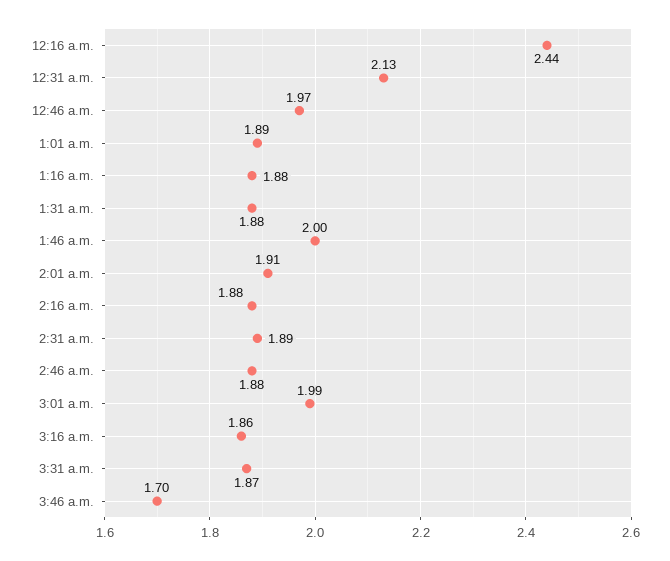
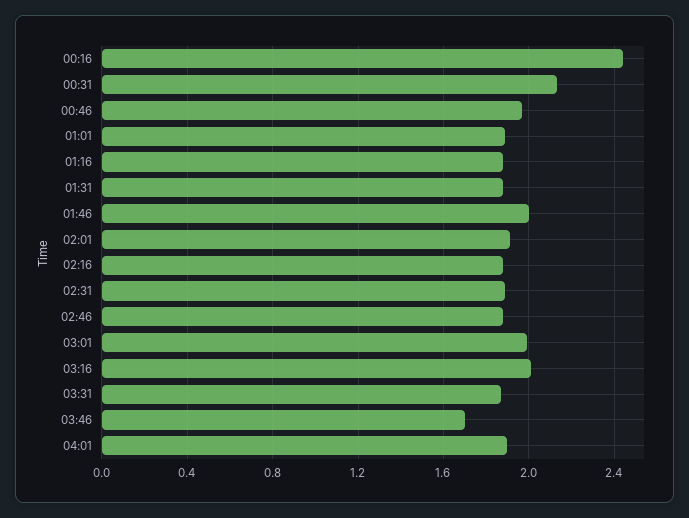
3:16 a.m.: 1.86 -> 2
04:01: none -> 1.9

